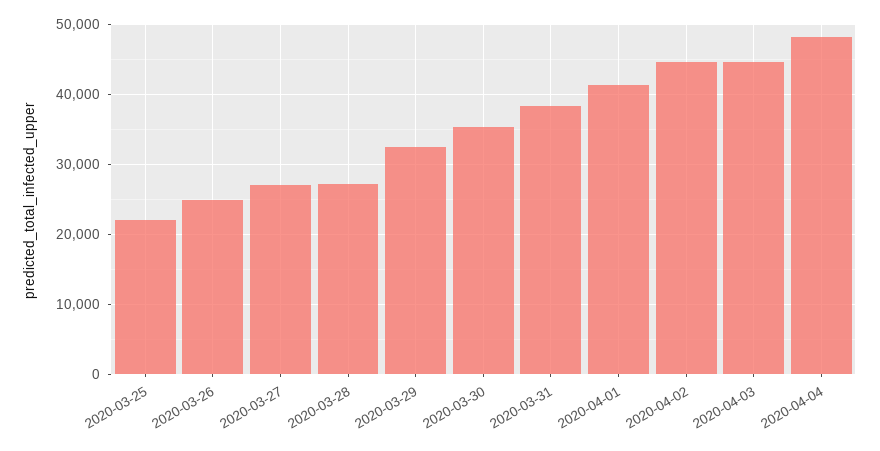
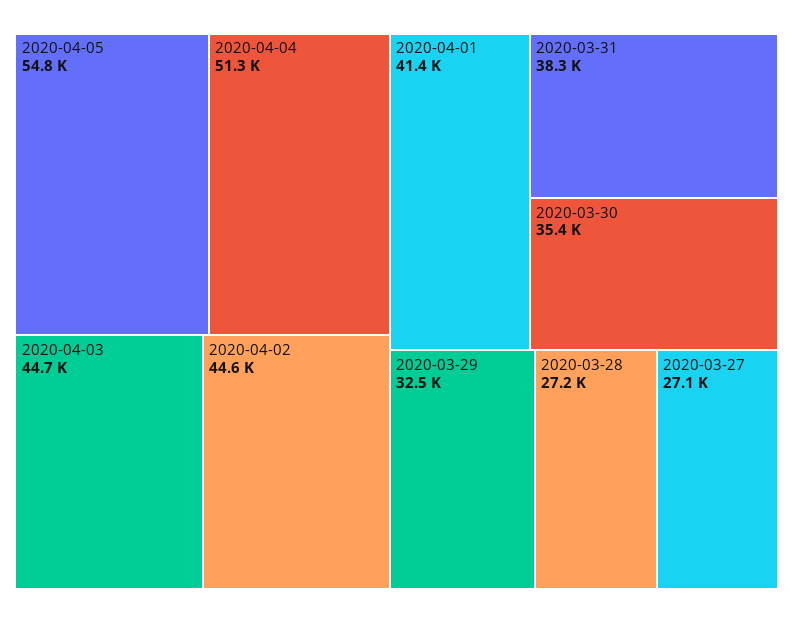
2020-03-25: 22000 -> none
2020-03-26: 25000 -> none
2020-04-04: 48000 -> 51300
2020-04-05: none -> 54800

